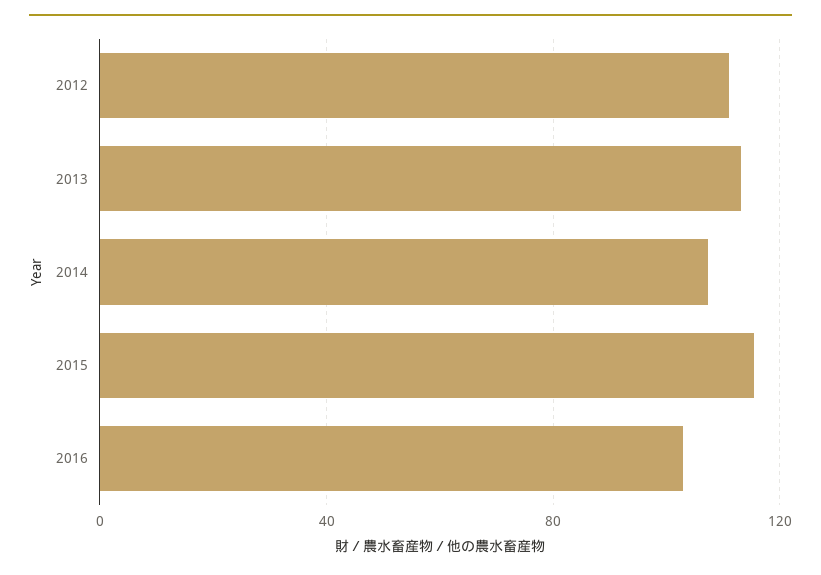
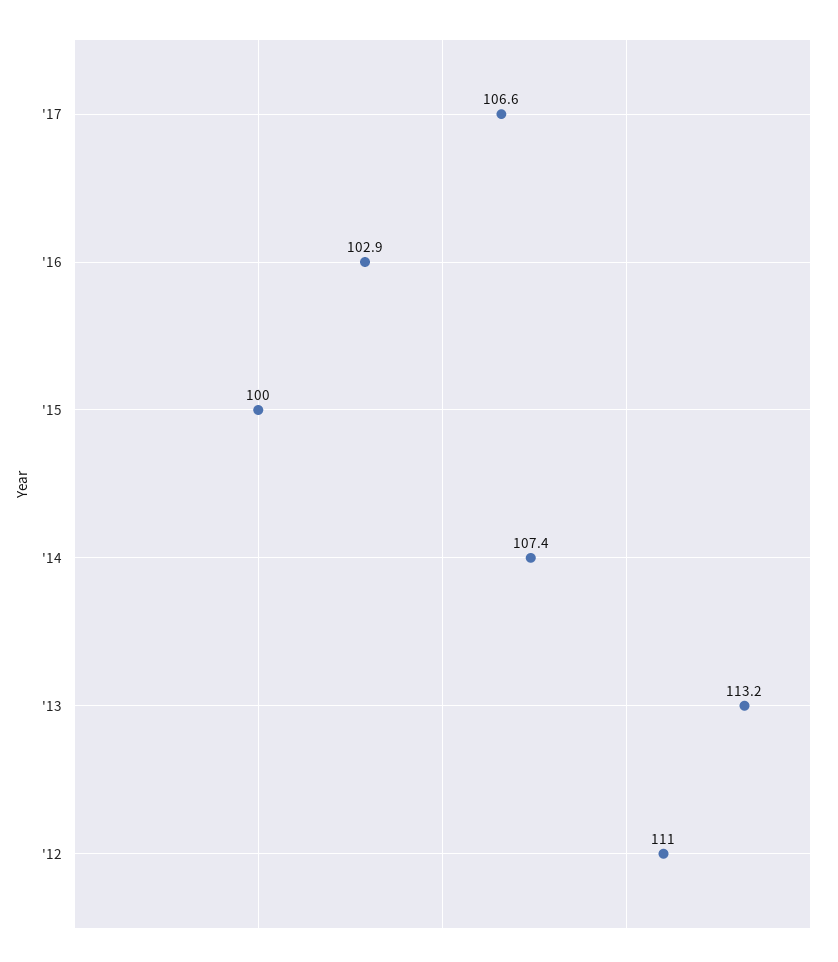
2015: 115 -> 100
'17: none -> 106.6

